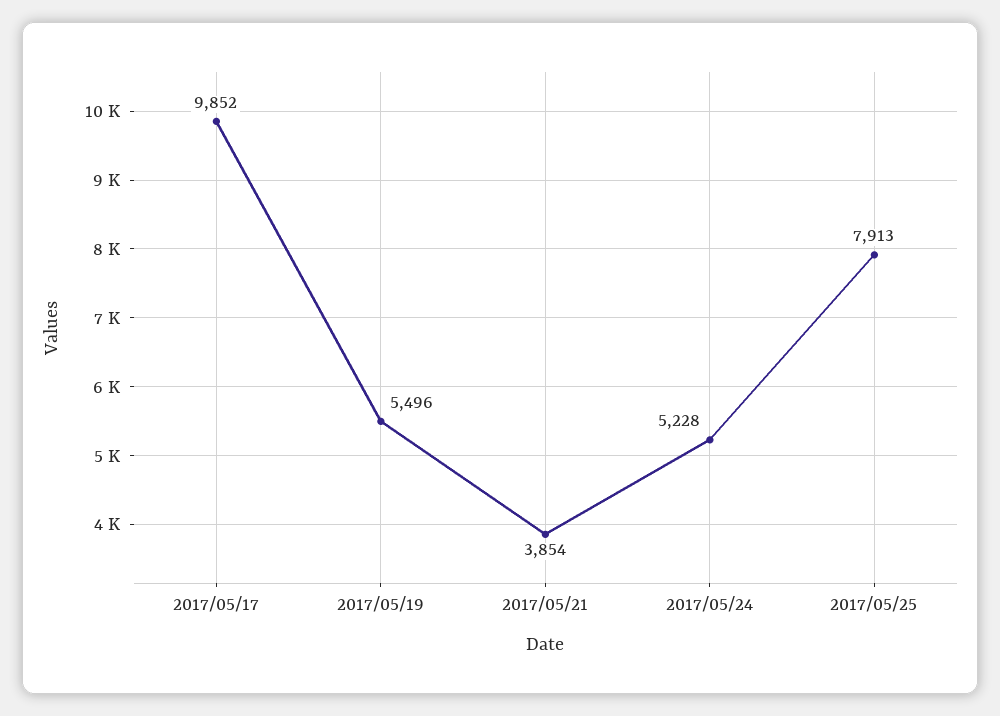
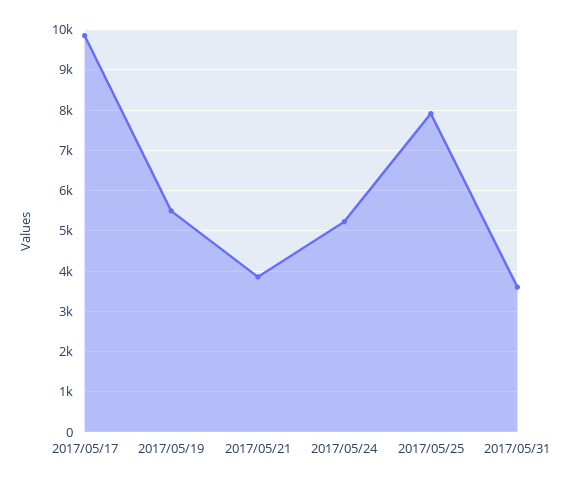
2017/05/31: none -> 3600

